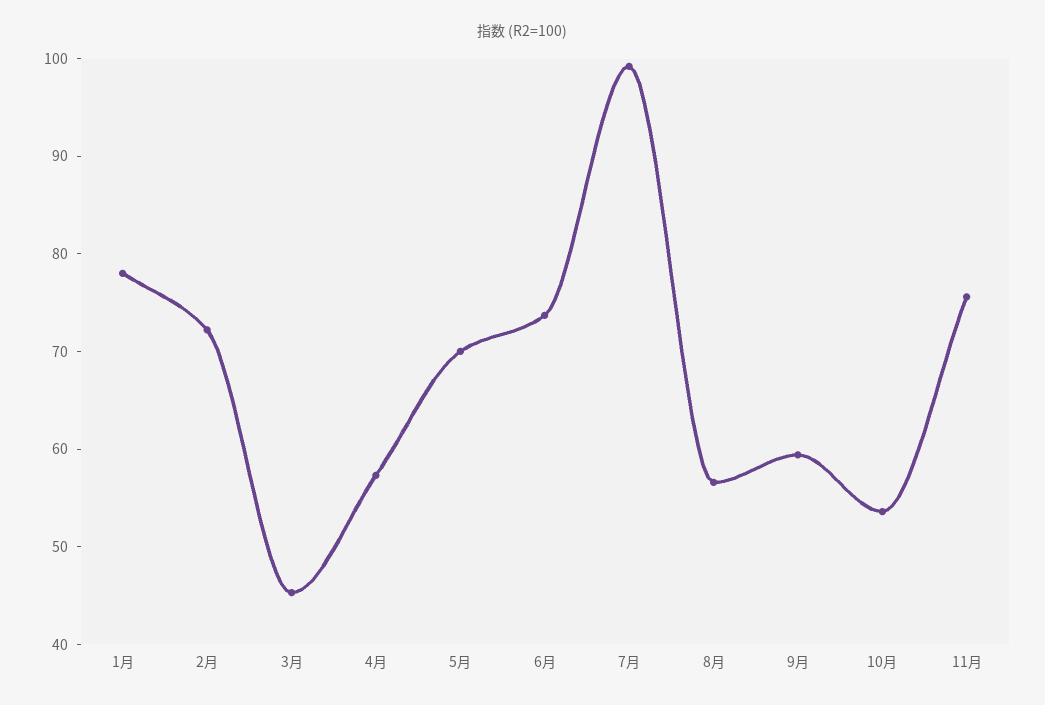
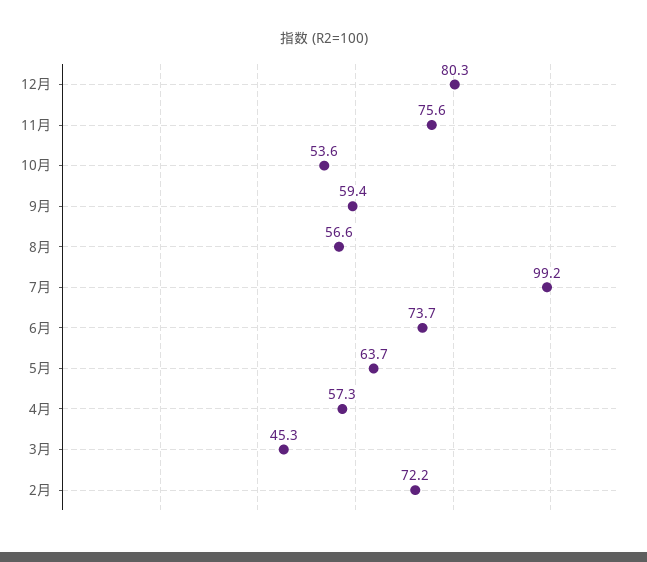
1月: 78 -> none
5月: 70 -> 63.7
12月: none -> 80.3

